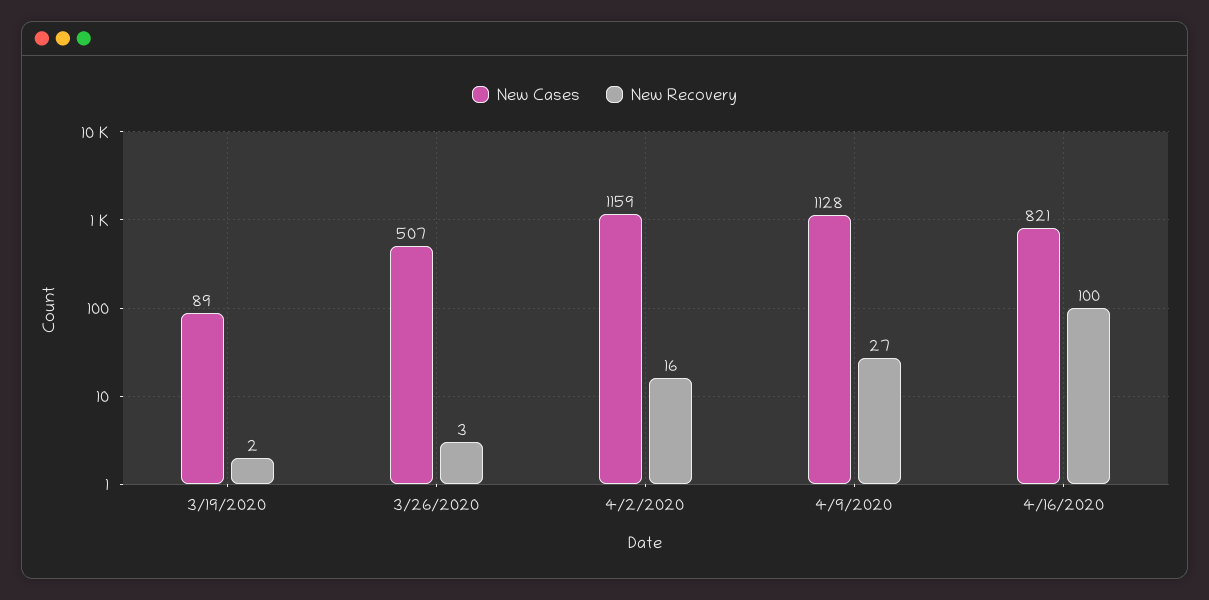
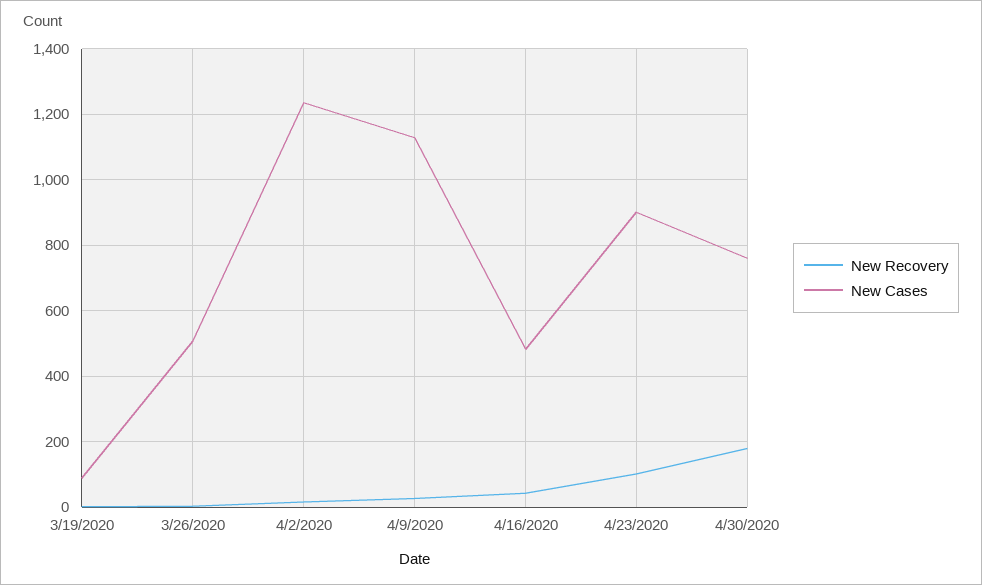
New Cases, 4/2/2020: 1159 -> 1240
New Cases, 4/16/2020: 821 -> 480
New Recovery, 4/16/2020: 100 -> 40
New Recovery, 4/23/2020: none -> 100
New Cases, 4/23/2020: none -> 900
New Recovery, 4/30/2020: none -> 180
New Cases, 4/30/2020: none -> 760

